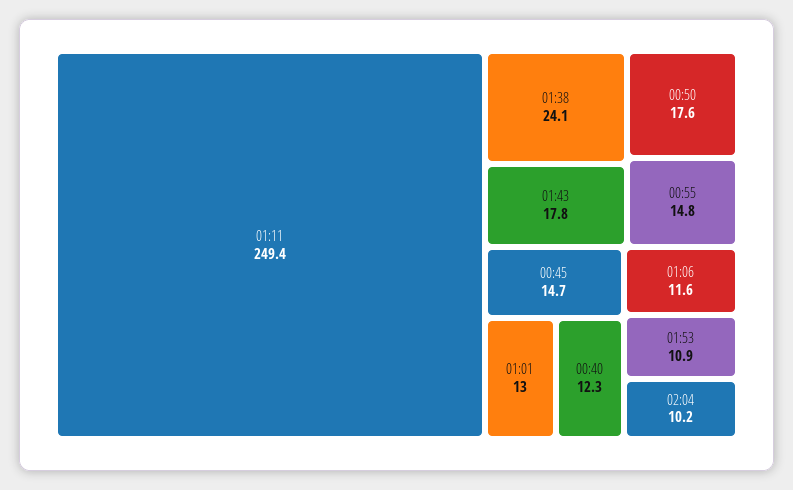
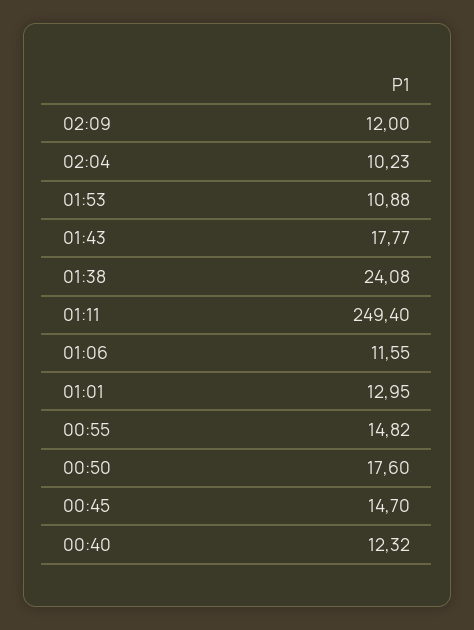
02:09: none -> 12

